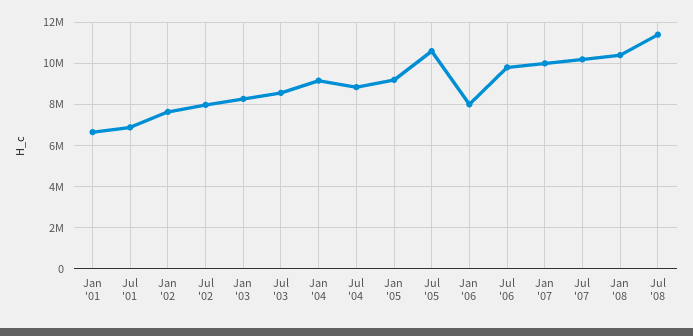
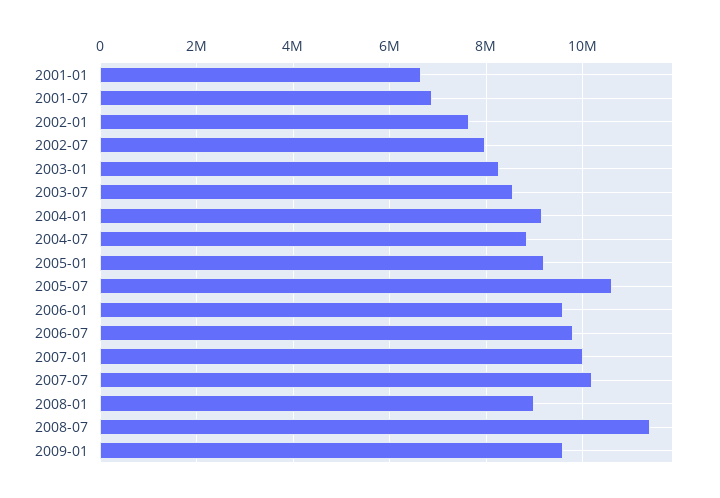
Jan '06: 8000000 -> 9600000
Jan '08: 10500000 -> 9000000
2009-01: none -> 9600000

